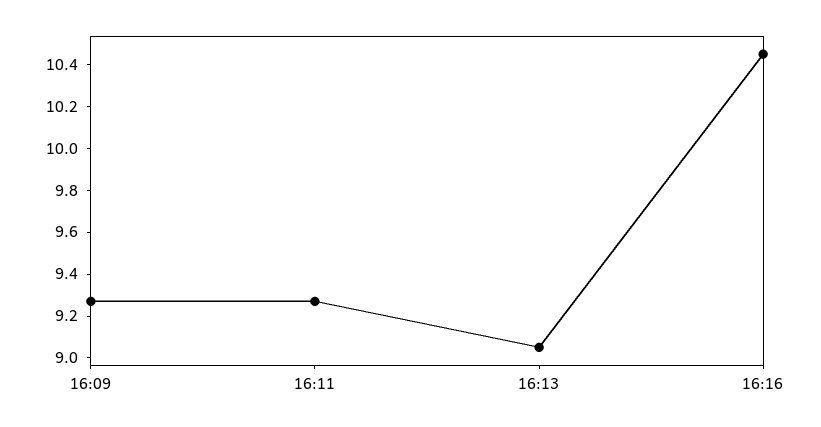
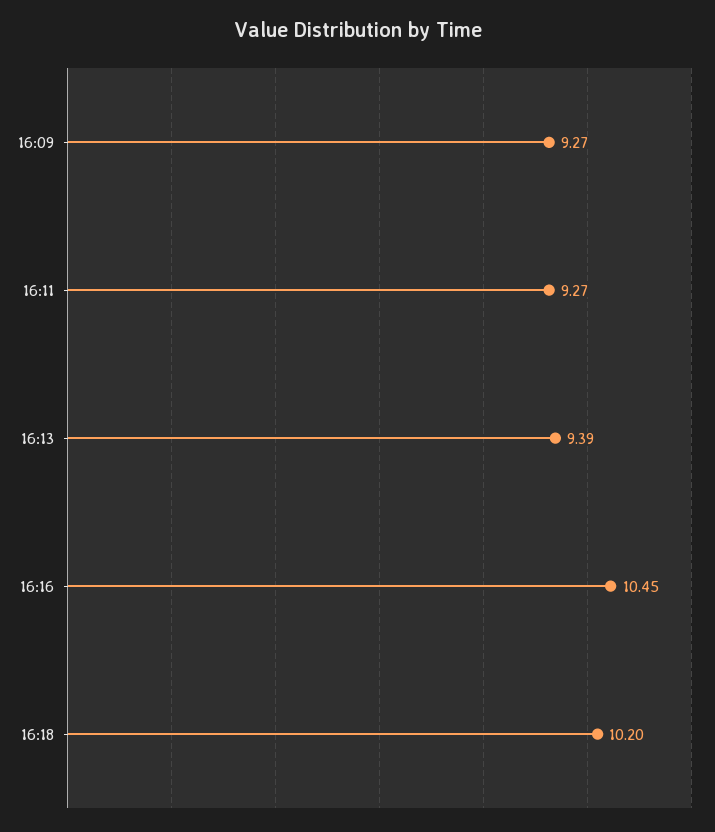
16:13: 9.05 -> 9.39
16:18: none -> 10.2

